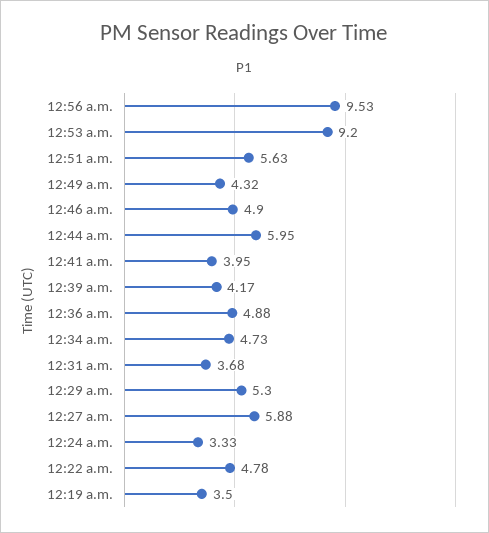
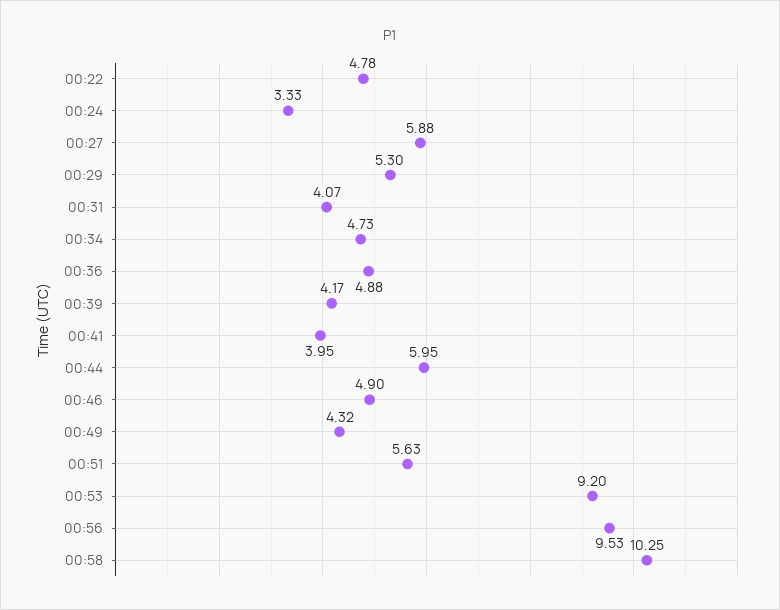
12:31 a.m.: 3.68 -> 4.07
12:19 a.m.: 3.5 -> none
00:58: none -> 10.25

